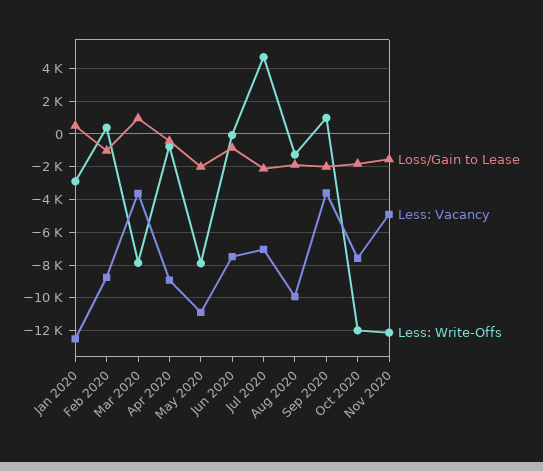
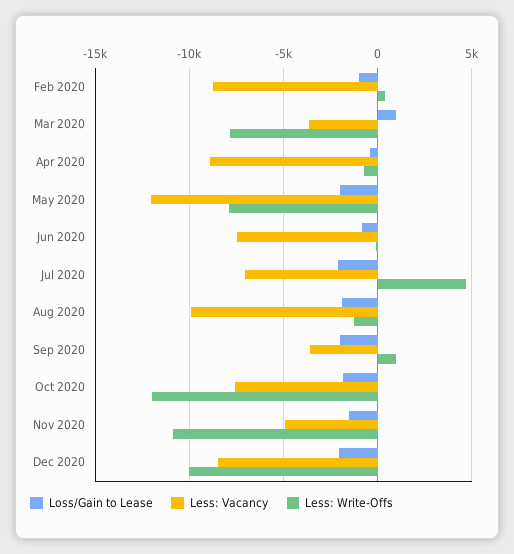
Loss/Gain to Lease, Jan 2020: 500 -> none
Less: Vacancy, Jan 2020: -12500 -> none
Less: Write-Offs, Jan 2020: -3000 -> none
Less: Vacancy, May 2020: -11000 -> -12000
Less: Write-Offs, Nov 2020: -12000 -> -11000
Loss/Gain to Lease, Dec 2020: none -> -2000
Less: Vacancy, Dec 2020: none -> -8500
Less: Write-Offs, Dec 2020: none -> -10000

